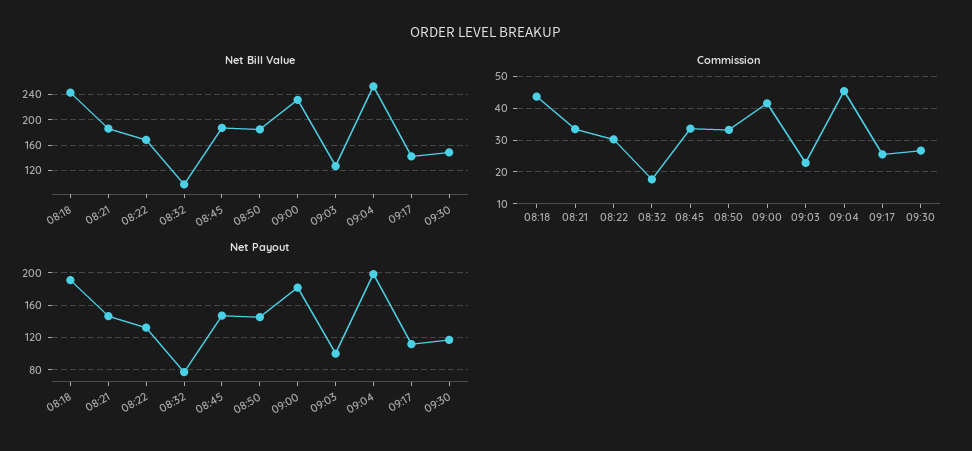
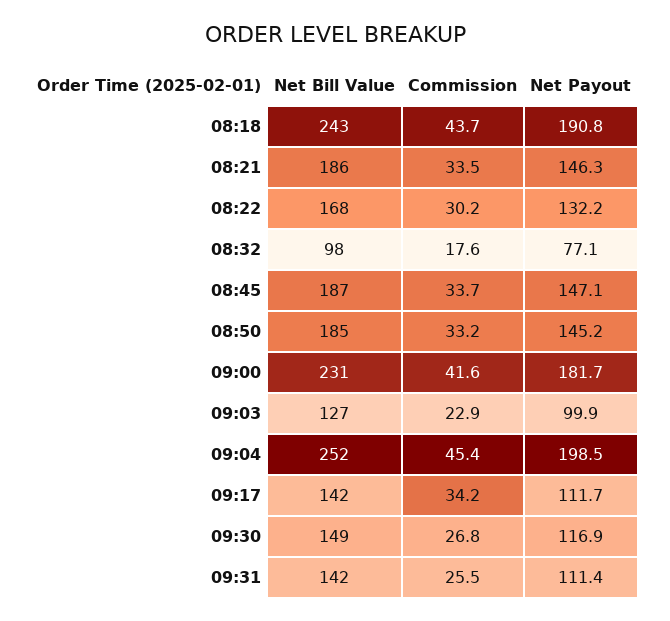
Commission, 09:17: 26 -> 34.2
Net Bill Value, 09:31: none -> 142
Commission, 09:31: none -> 25.5
Net Payout, 09:31: none -> 111.4

